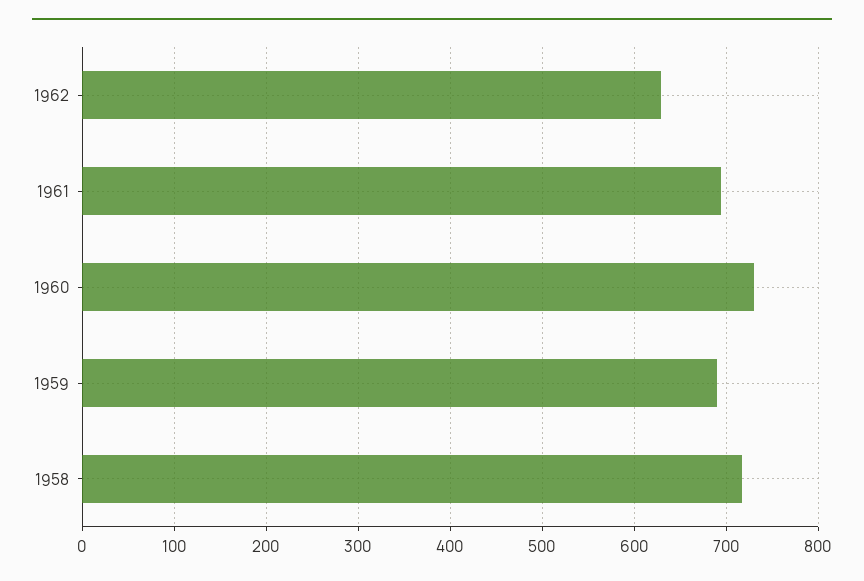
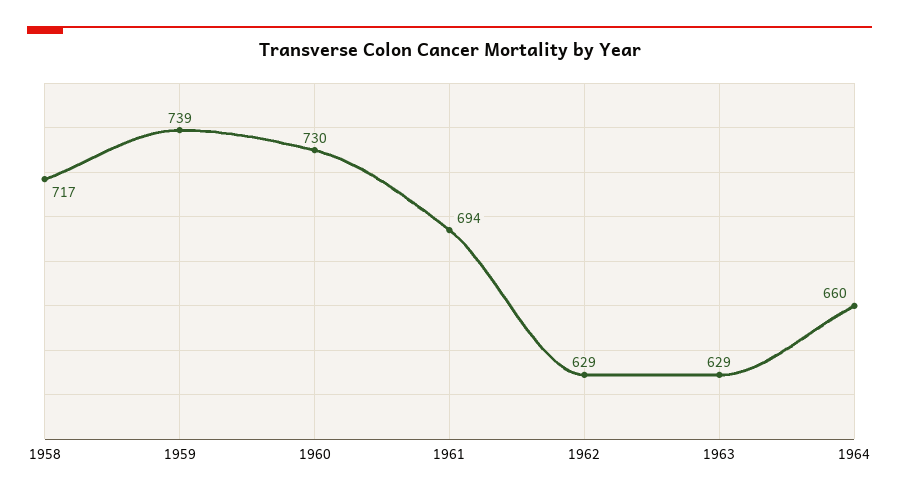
1959: 690 -> 739
1963: none -> 629
1964: none -> 660

